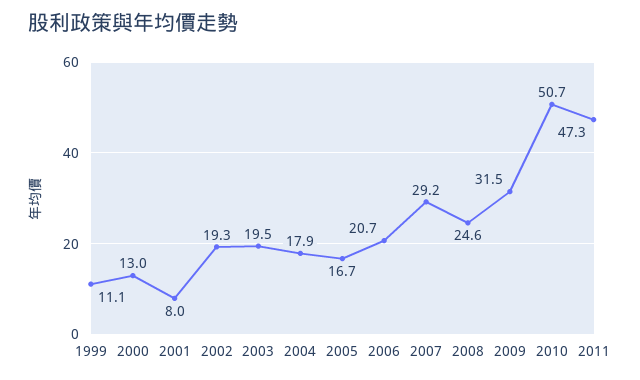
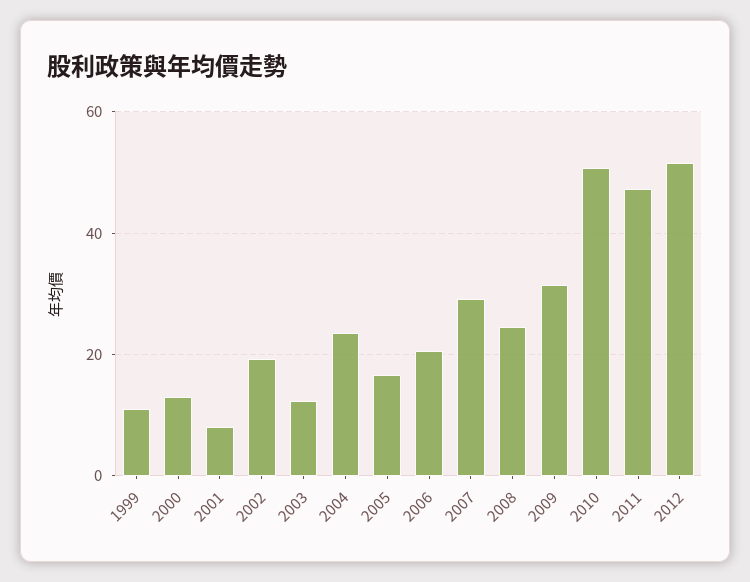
2003: 19.5 -> 12
2004: 17.9 -> 24
2012: none -> 52

